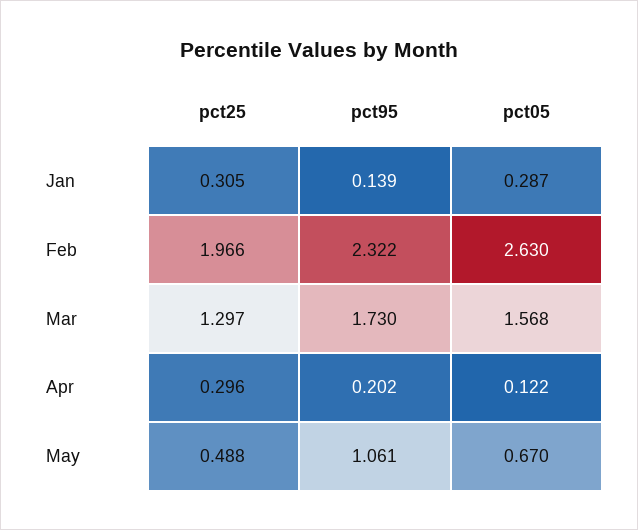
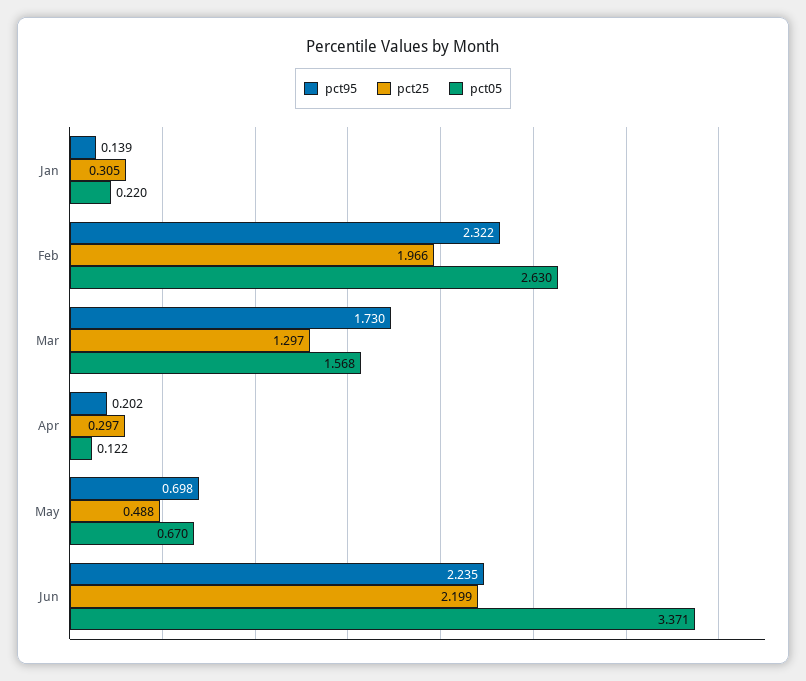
pct05, Jan: 0.287 -> 0.22
pct25, Apr: 0.296 -> 0.297
pct95, May: 1.061 -> 0.698
pct95, Jun: none -> 2.235
pct25, Jun: none -> 2.199
pct05, Jun: none -> 3.371

